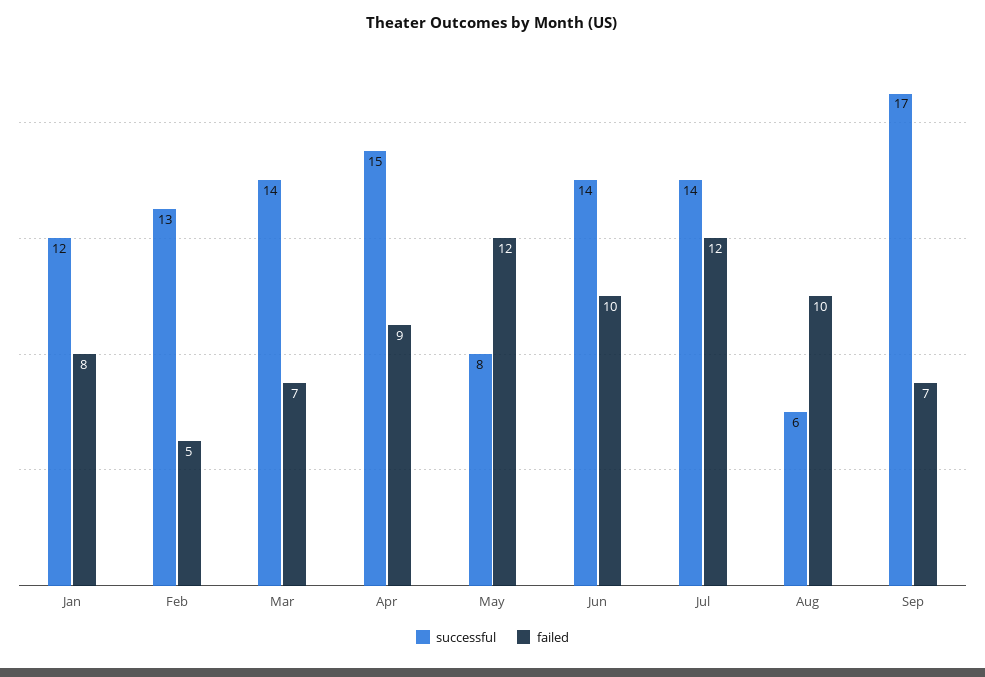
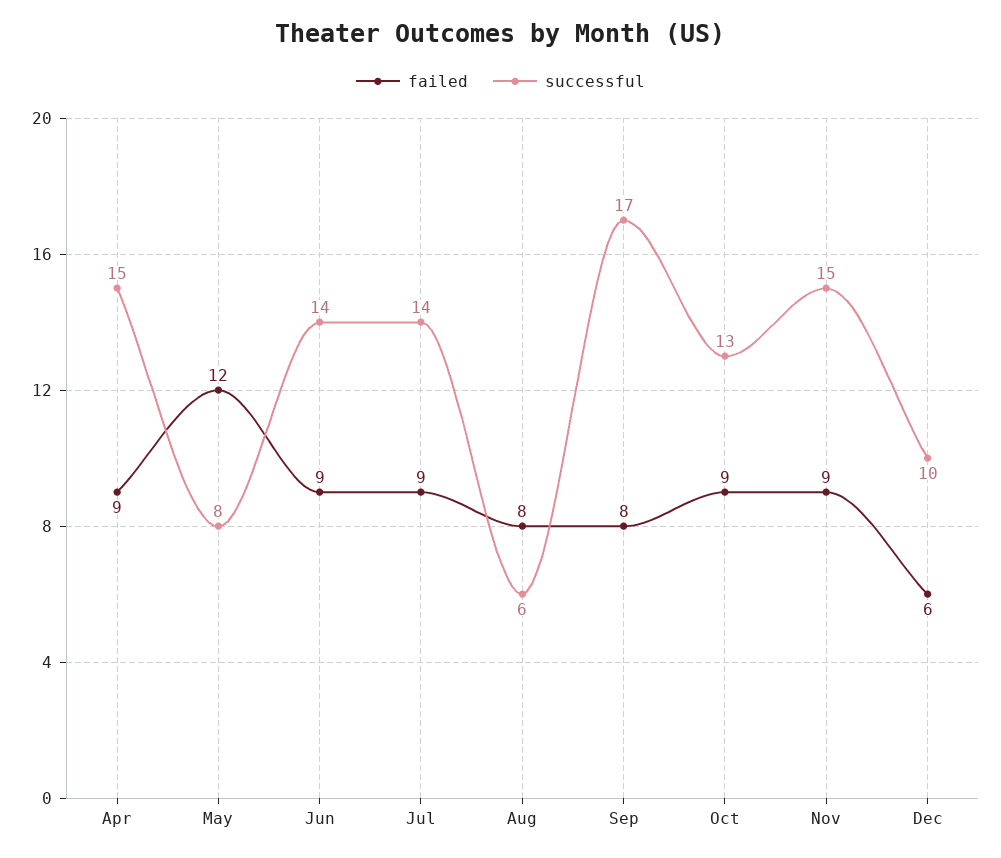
successful, Jan: 12 -> none
failed, Jan: 8 -> none
successful, Feb: 13 -> none
failed, Feb: 5 -> none
successful, Mar: 14 -> none
failed, Mar: 7 -> none
failed, Jun: 10 -> 9
failed, Jul: 12 -> 9
failed, Aug: 10 -> 8
failed, Sep: 7 -> 8
failed, Oct: none -> 9
successful, Oct: none -> 13
failed, Nov: none -> 9
successful, Nov: none -> 15
failed, Dec: none -> 6
successful, Dec: none -> 10

